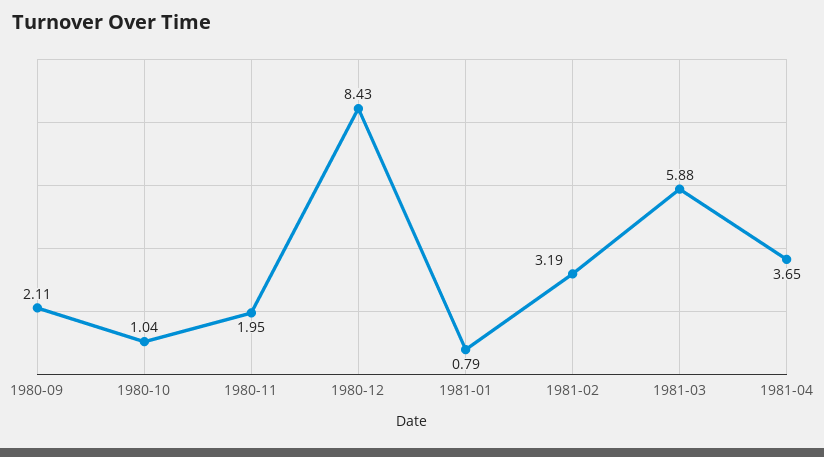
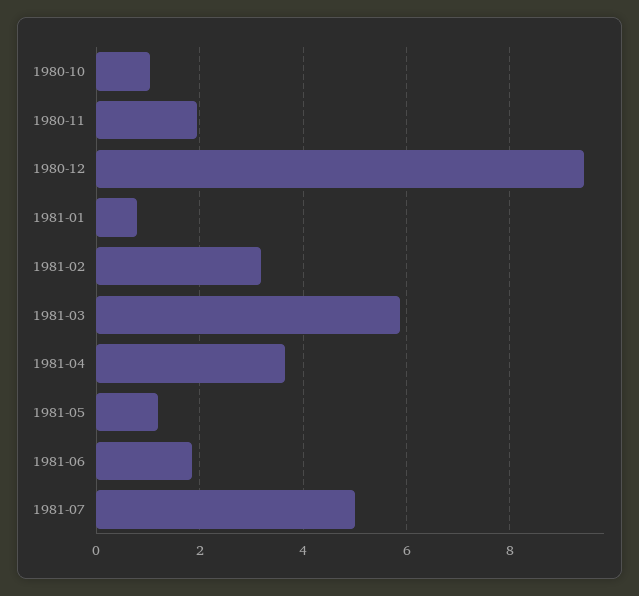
1980-09: 2.11 -> none
1980-12: 8.43 -> 9.4
1981-05: none -> 1.2
1981-06: none -> 1.8
1981-07: none -> 5

